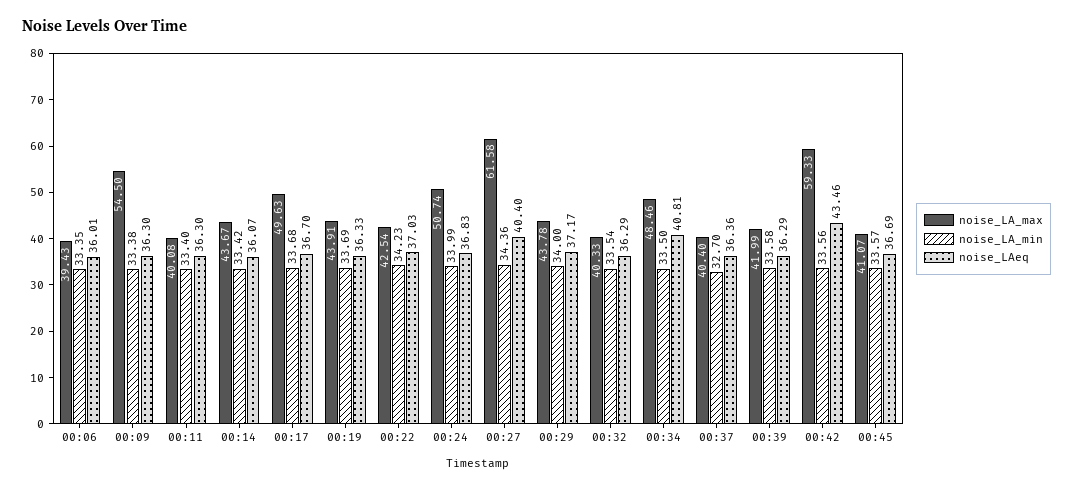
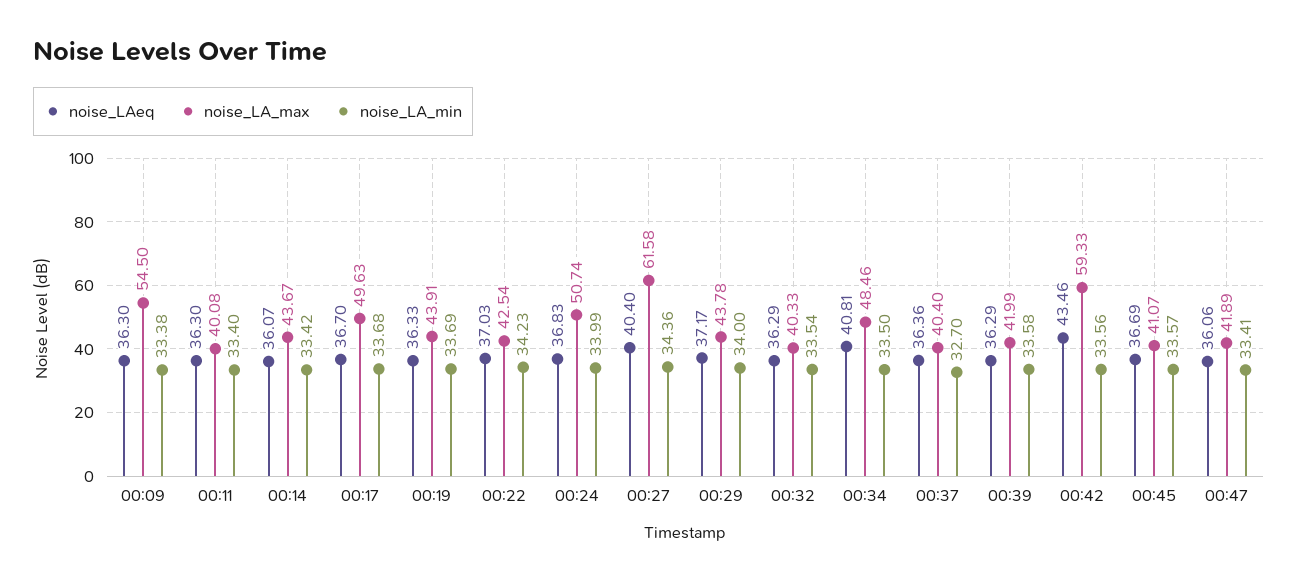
noise_LA_max, 00:06: 39.43 -> none
noise_LA_min, 00:06: 33.35 -> none
noise_LAeq, 00:06: 36.01 -> none
noise_LAeq, 00:47: none -> 36.06
noise_LA_max, 00:47: none -> 41.89
noise_LA_min, 00:47: none -> 33.41

